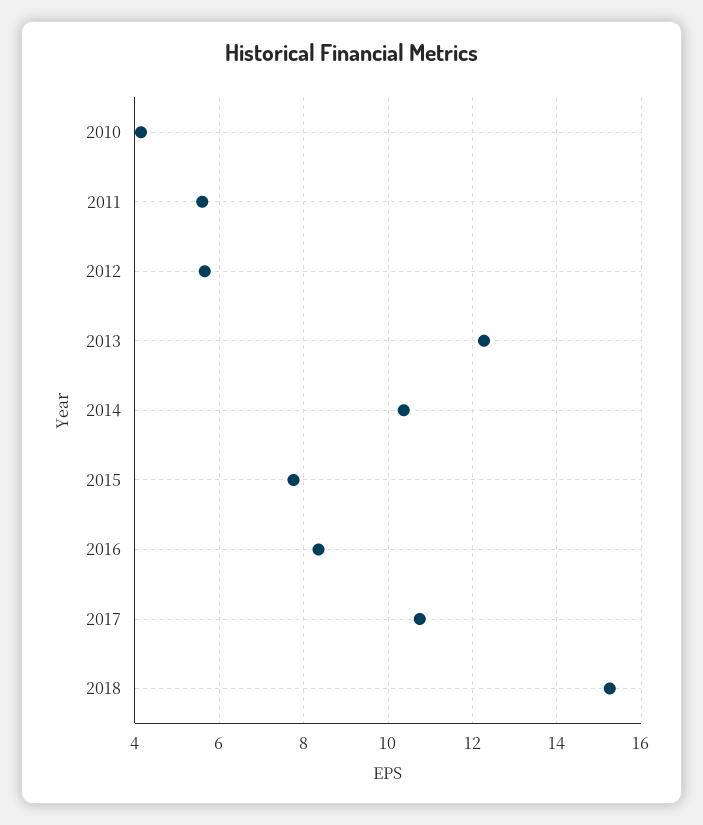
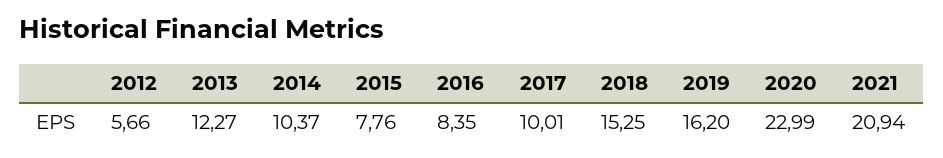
2010: 4.2 -> none
2011: 5.6 -> none
2017: 10.8 -> 10.01
2019: none -> 16.2
2020: none -> 22.99
2021: none -> 20.94

